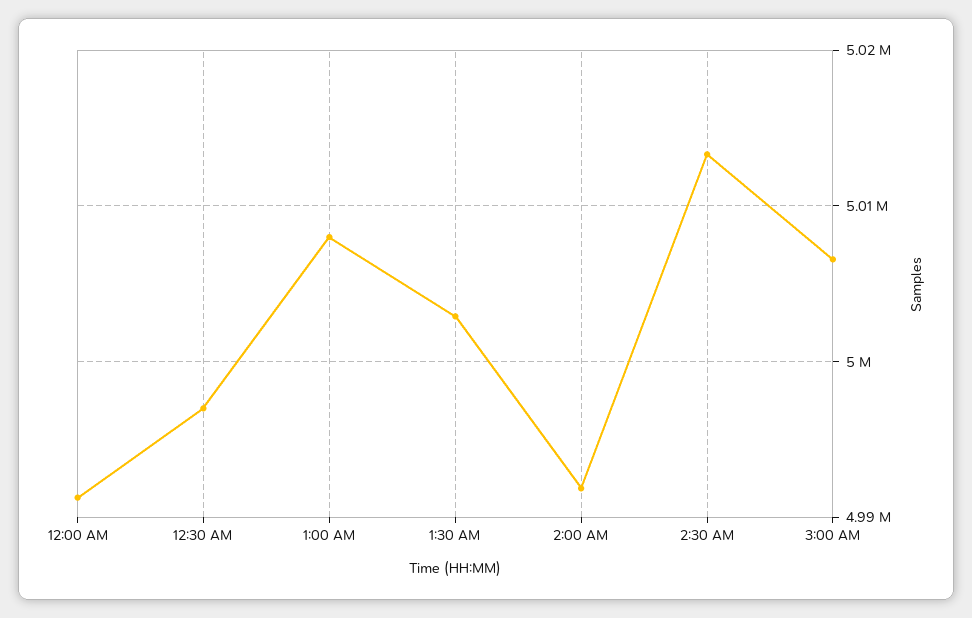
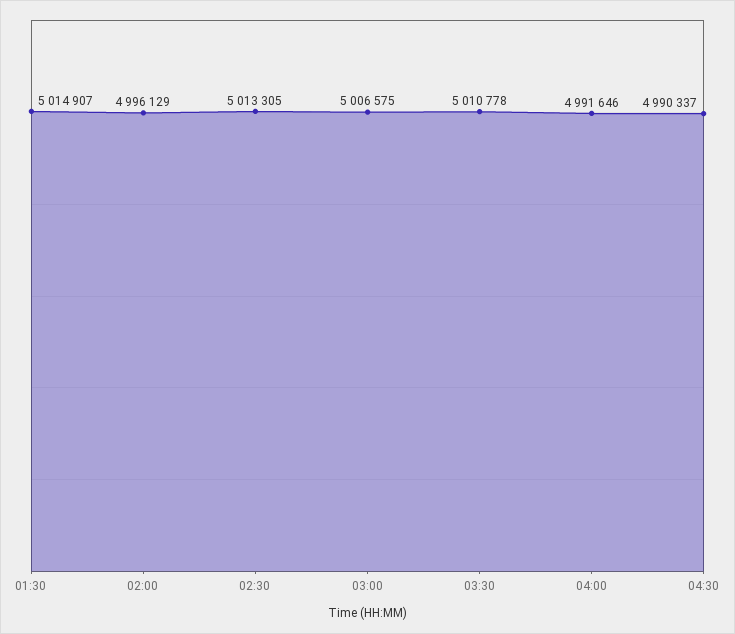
12:00 AM: 4991000 -> none
12:30 AM: 4997000 -> none
1:00 AM: 5008000 -> none
1:30 AM: 5003000 -> 5014907
2:00 AM: 4992000 -> 4996129
03:30: none -> 5010778
04:00: none -> 4991646
04:30: none -> 4990337

